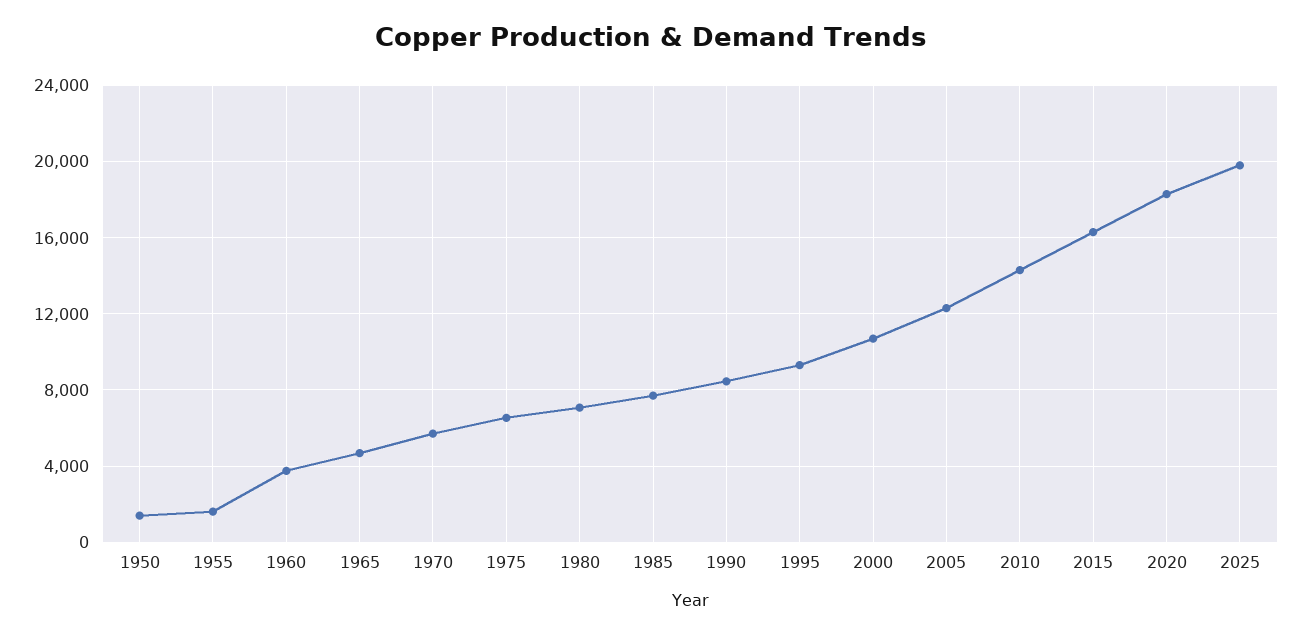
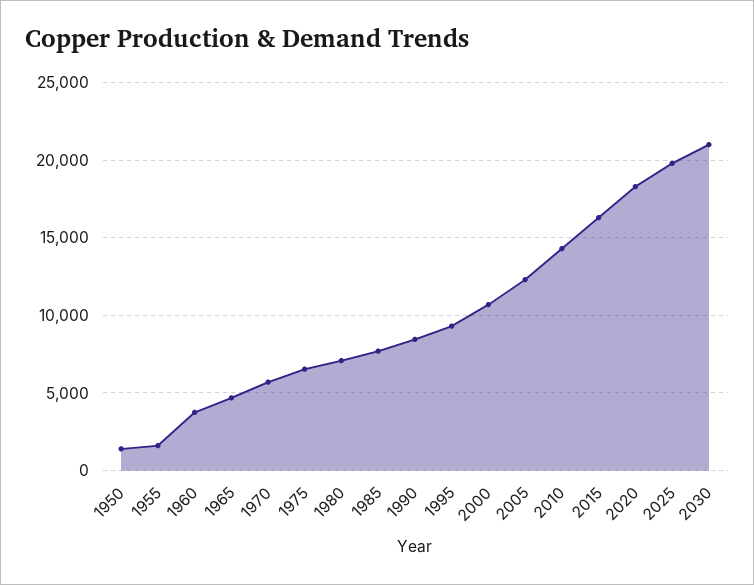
2030: none -> 21000

